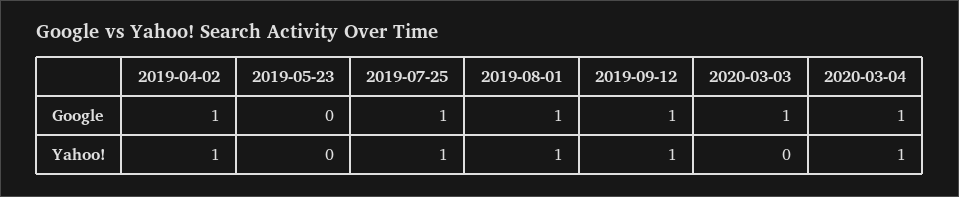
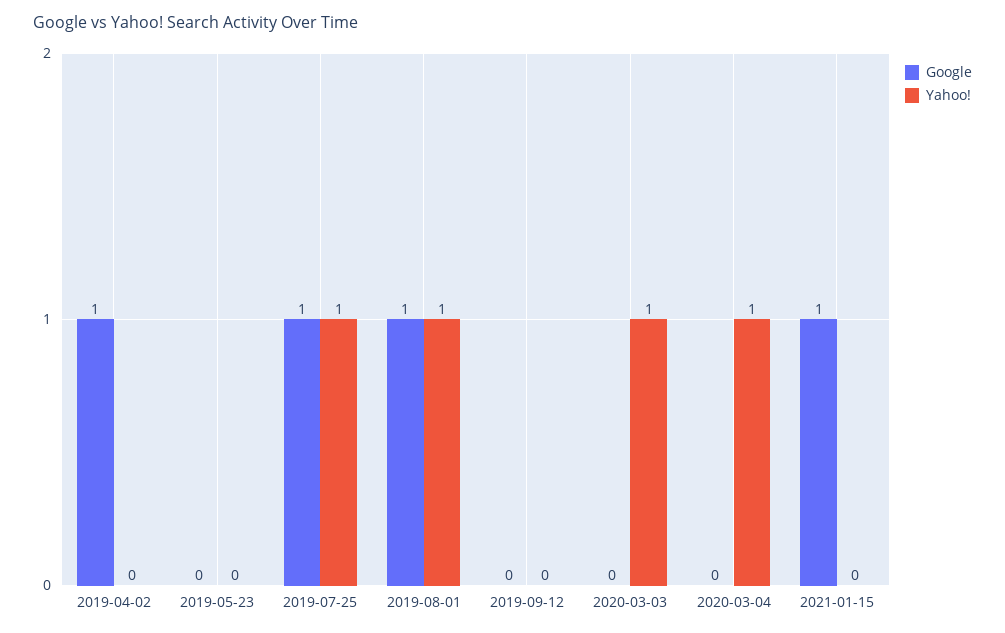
Google, 2019-09-12: 1 -> 0
Google, 2020-03-03: 1 -> 0
Google, 2020-03-04: 1 -> 0
Yahoo!, 2019-04-02: 1 -> 0
Yahoo!, 2019-09-12: 1 -> 0
Yahoo!, 2020-03-03: 0 -> 1
Google, 2021-01-15: none -> 1
Yahoo!, 2021-01-15: none -> 0

